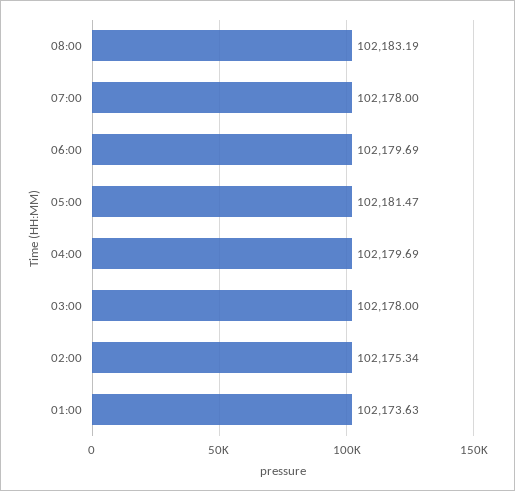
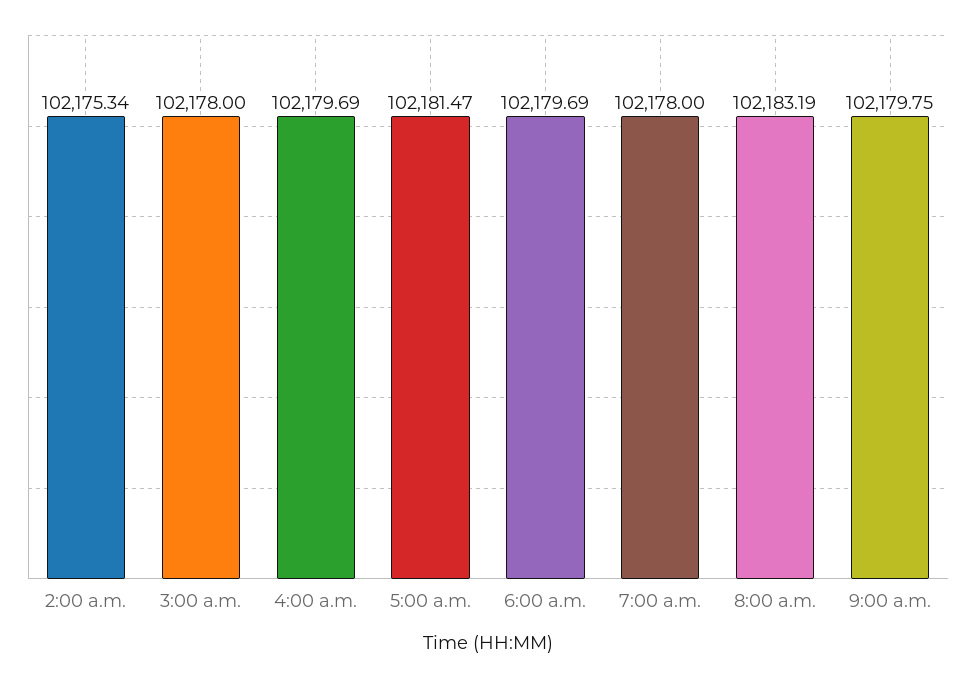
01:00: 102173.63 -> none
9:00 a.m.: none -> 102179.75

